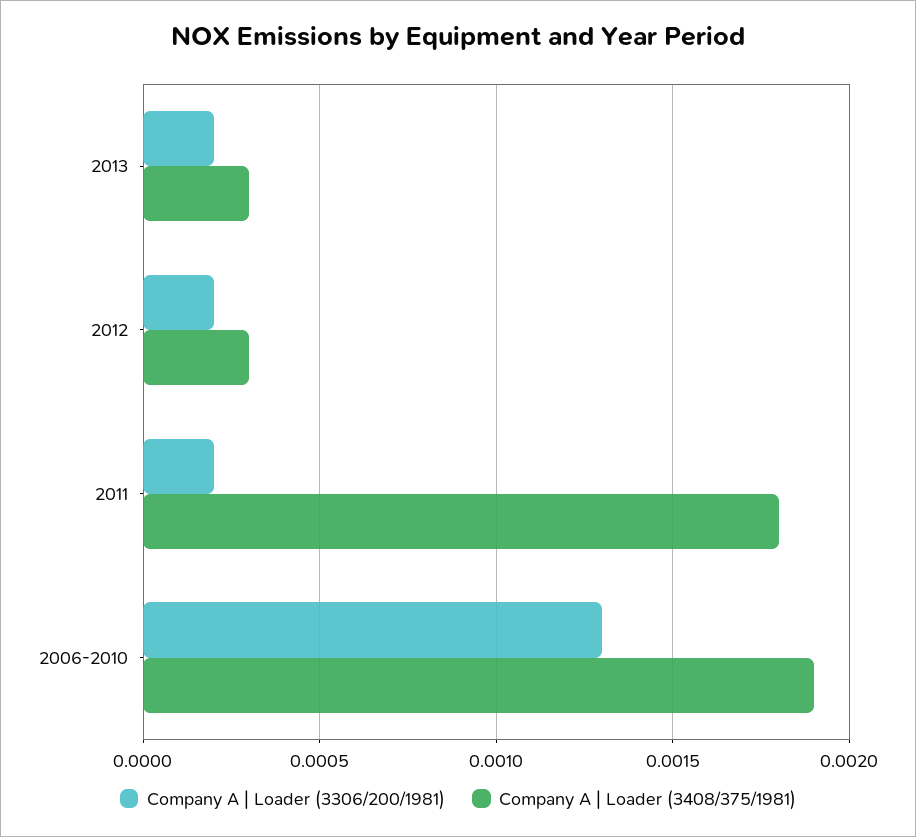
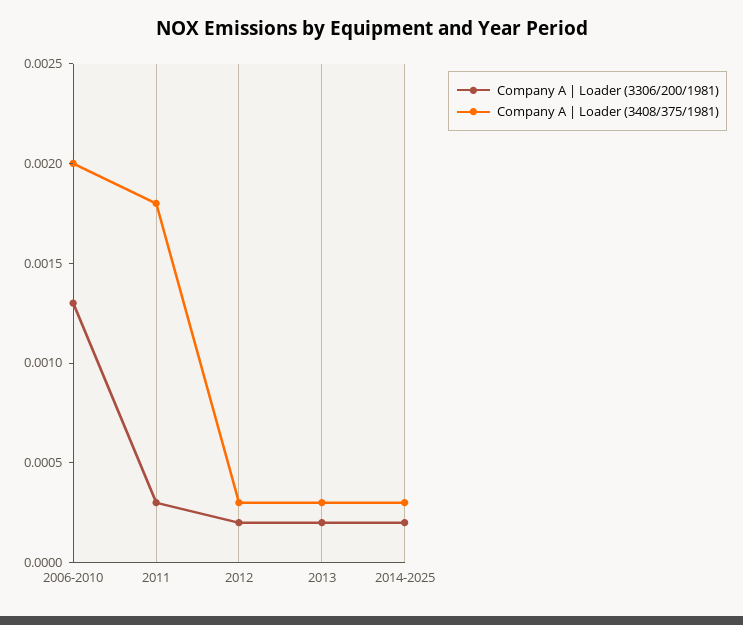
Company A | Loader (3306/200/1981), 2011: 0.0002 -> 0.0003
Company A | Loader (3408/375/1981), 2006-2010: 0.0019 -> 0.002
Company A | Loader (3306/200/1981), 2014-2025: none -> 0.0002
Company A | Loader (3408/375/1981), 2014-2025: none -> 0.0003

